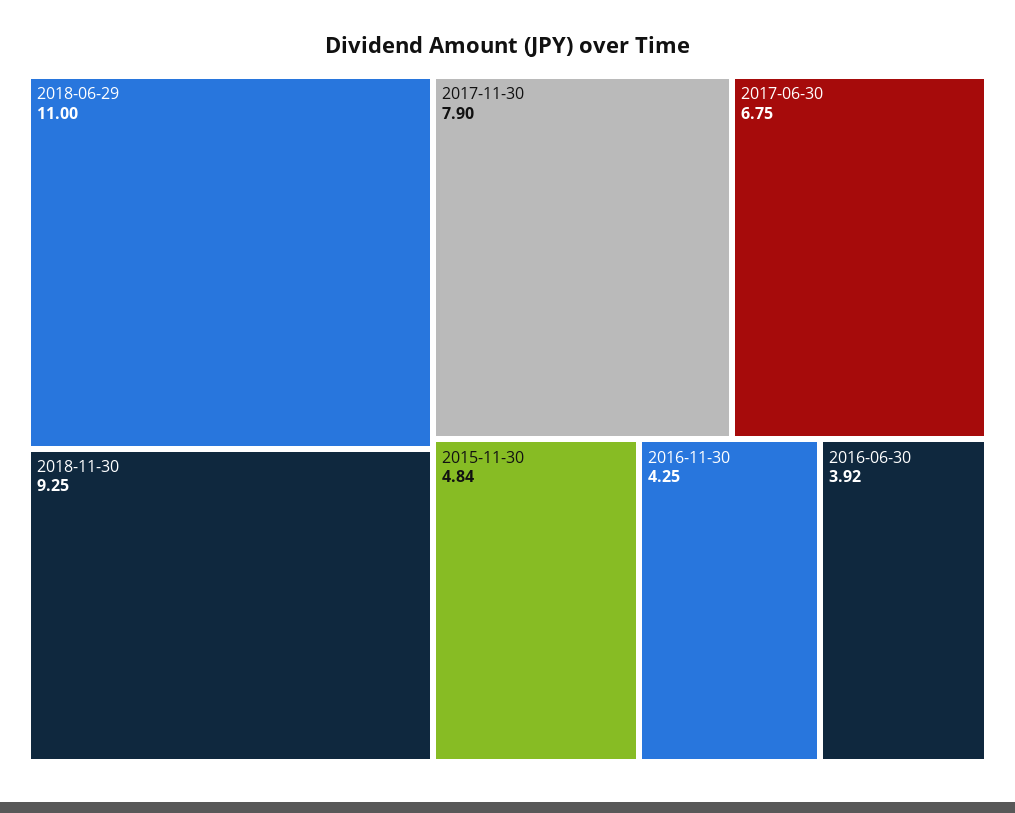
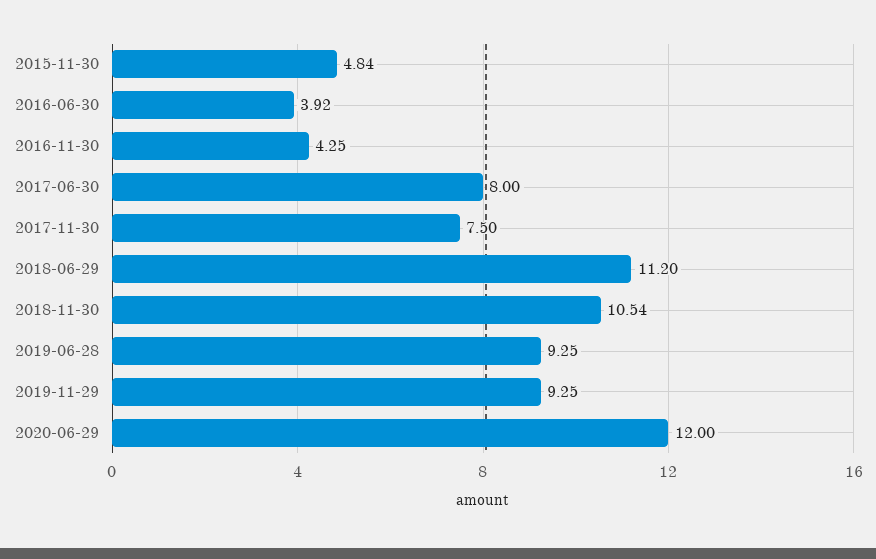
2018-06-29: 11 -> 11.2
2018-11-30: 9.25 -> 10.54
2017-11-30: 7.9 -> 7.5
2017-06-30: 6.75 -> 8
2019-06-28: none -> 9.25
2019-11-29: none -> 9.25
2020-06-29: none -> 12

